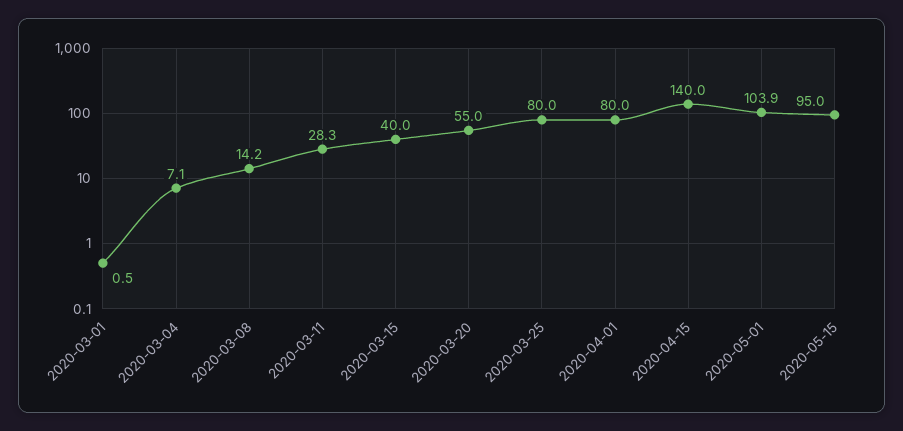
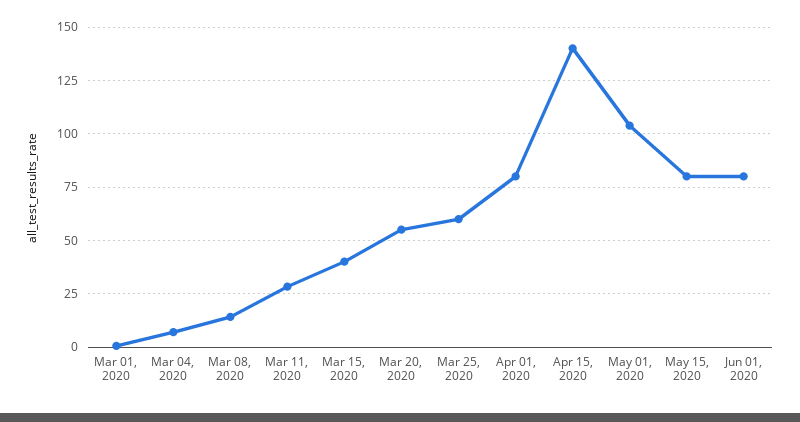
2020-03-25: 80 -> 60
2020-05-15: 95 -> 80
Jun 01, 2020: none -> 80

